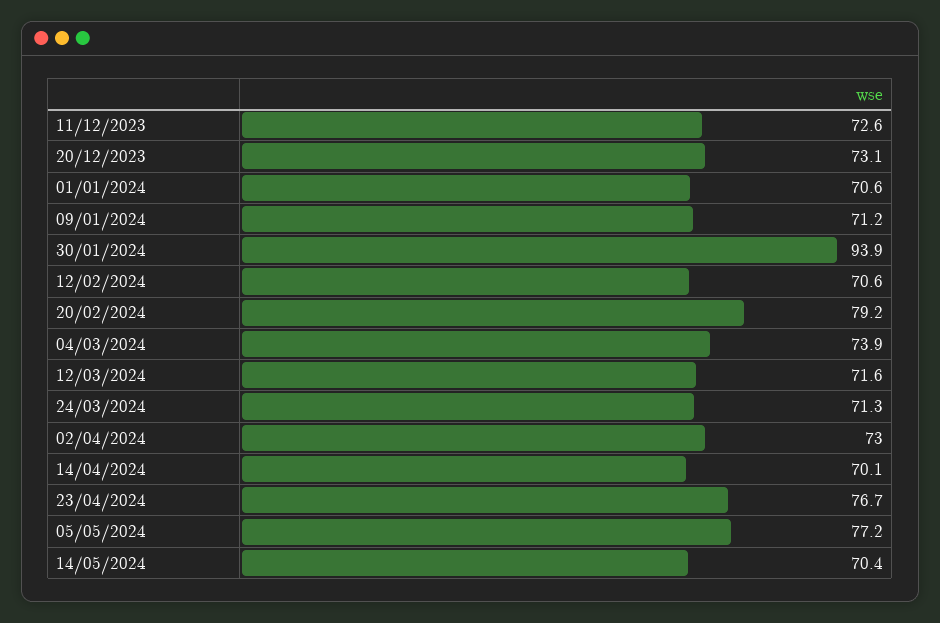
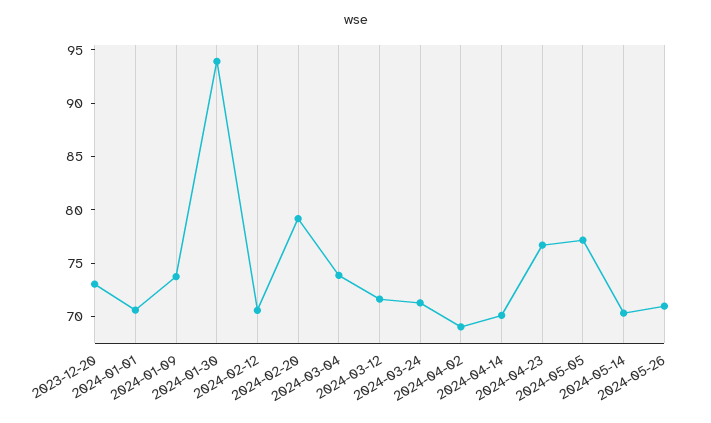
11/12/2023: 72.6 -> none
09/01/2024: 71.2 -> 74
02/04/2024: 73 -> 69
2024-05-26: none -> 71

